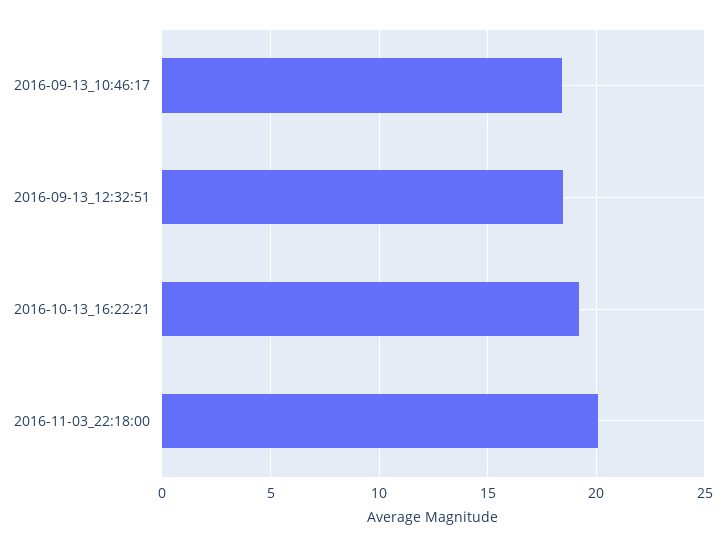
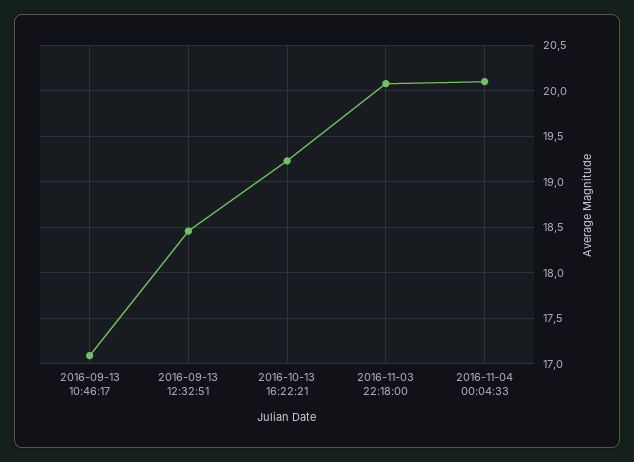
2016-09-13_10:46:17: 18.5 -> 17.1
2016-11-04 00:04:33: none -> 20.1

